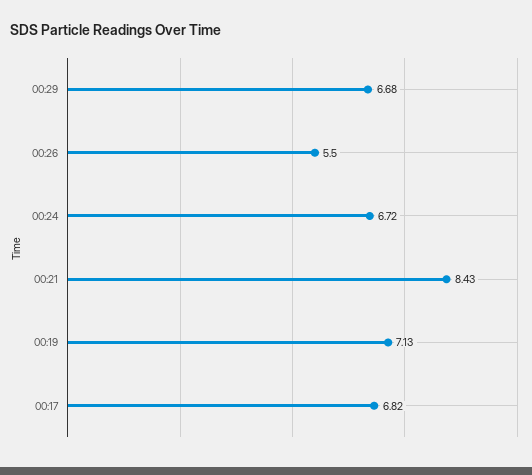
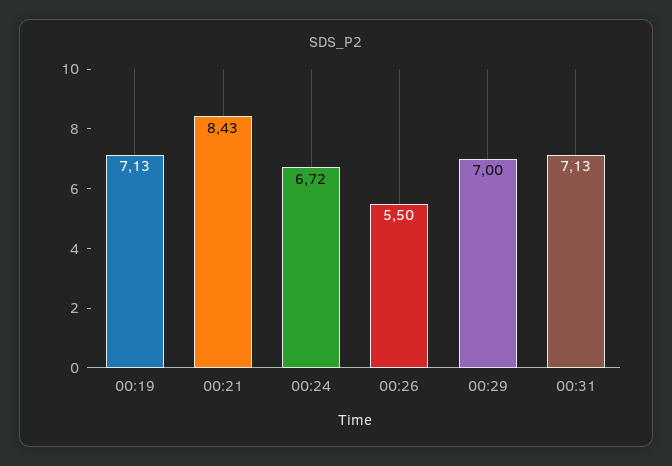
00:29: 6.68 -> 7
00:17: 6.82 -> none
00:31: none -> 7.13

